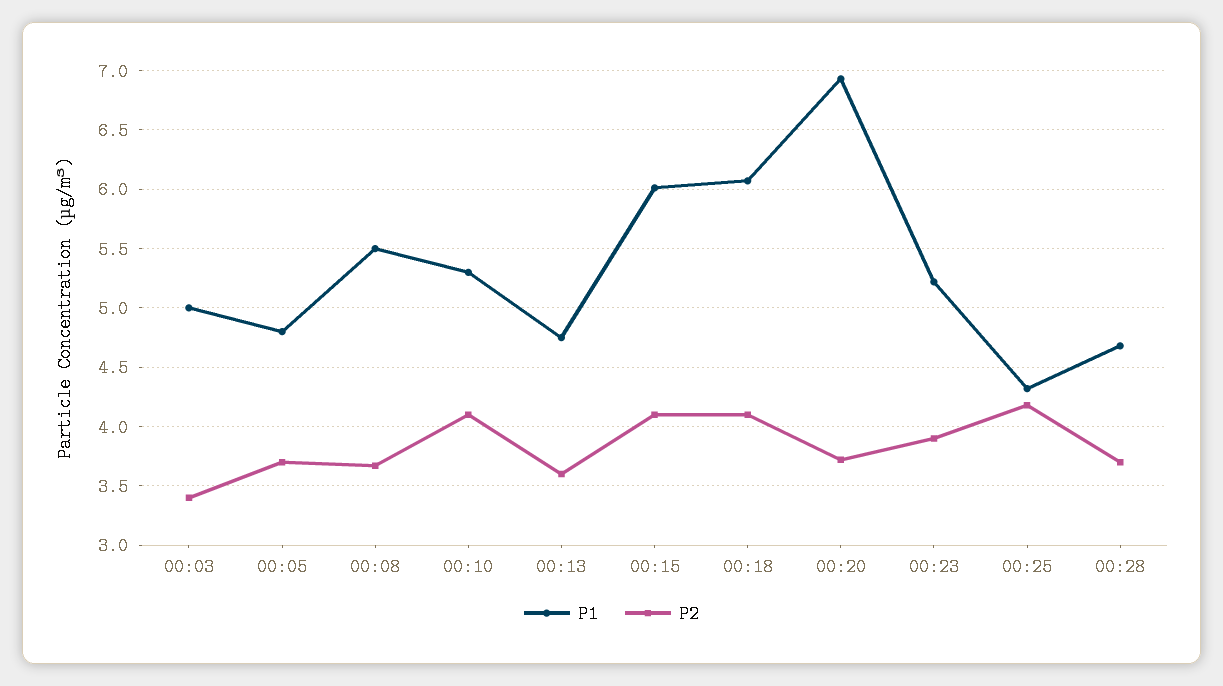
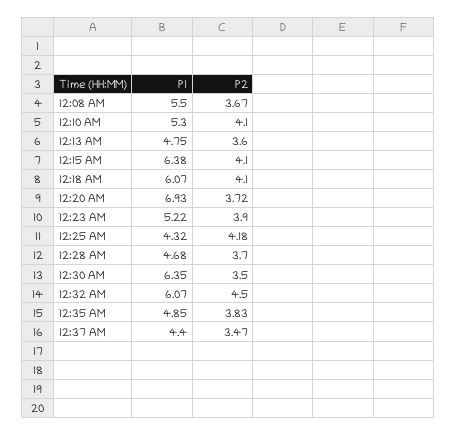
P1, 00:03: 5 -> none
P2, 00:03: 3.4 -> none
P1, 00:05: 4.8 -> none
P2, 00:05: 3.7 -> none
P1, 00:15: 6 -> 6.38
P1, 12:30 AM: none -> 6.35
P2, 12:30 AM: none -> 3.5
P1, 12:32 AM: none -> 6.07
P2, 12:32 AM: none -> 4.5
P1, 12:35 AM: none -> 4.85
P2, 12:35 AM: none -> 3.83
P1, 12:37 AM: none -> 4.4
P2, 12:37 AM: none -> 3.47

